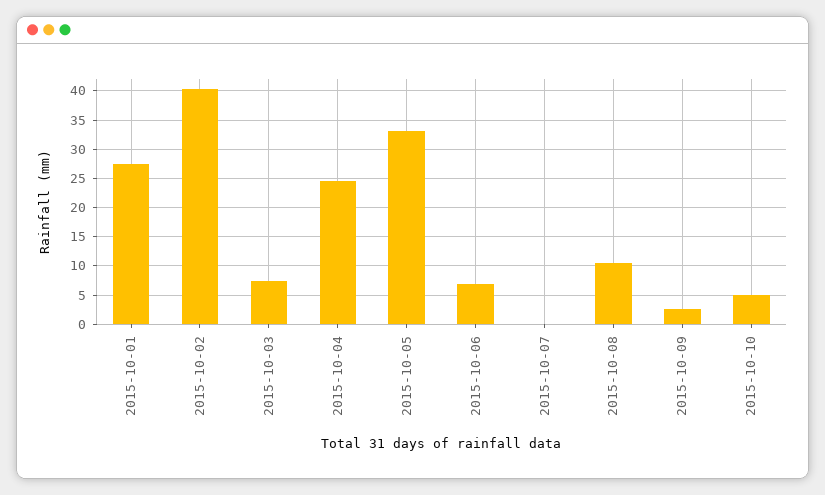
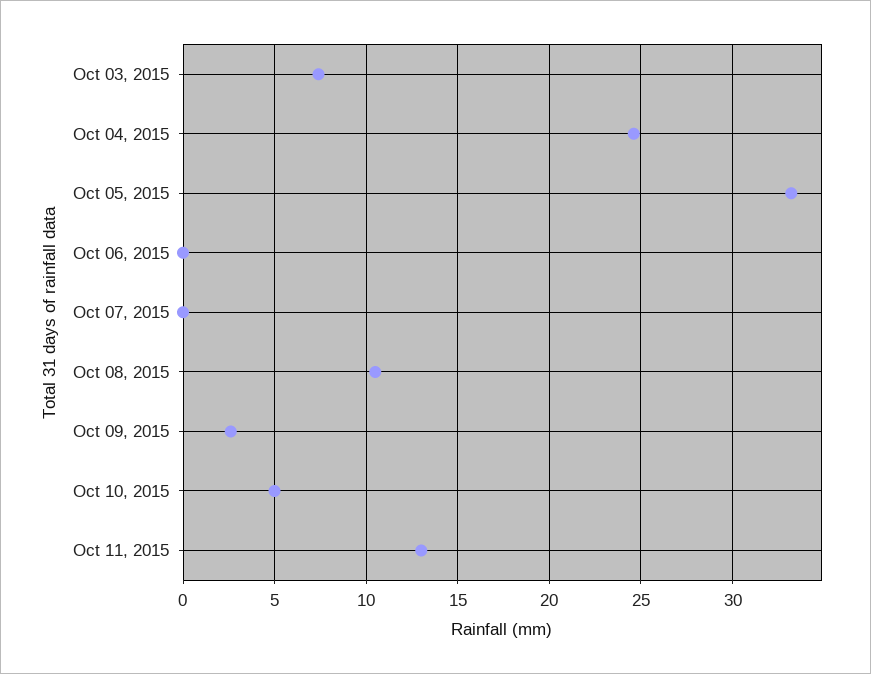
2015-10-01: 27.5 -> none
2015-10-02: 40 -> none
2015-10-06: 7.5 -> 0
Oct 11, 2015: none -> 13

